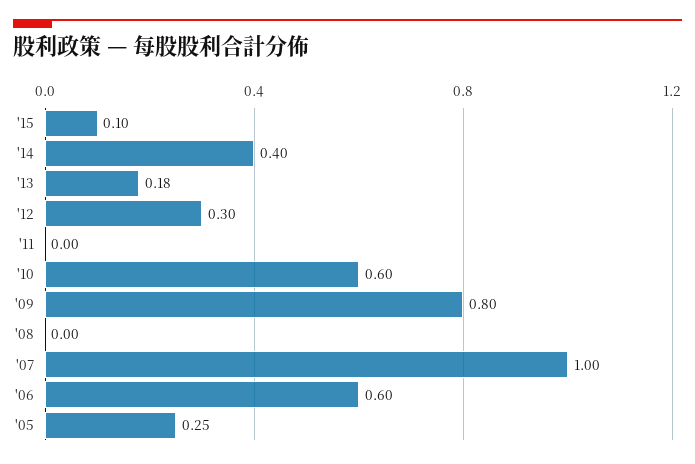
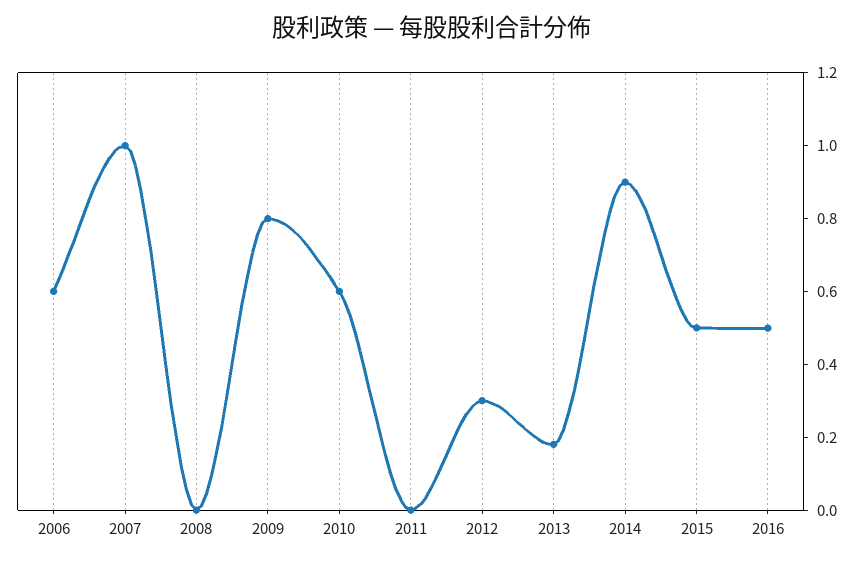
'15: 0.1 -> 0.5
'14: 0.4 -> 0.9
'05: 0.25 -> none
2016: none -> 0.5

